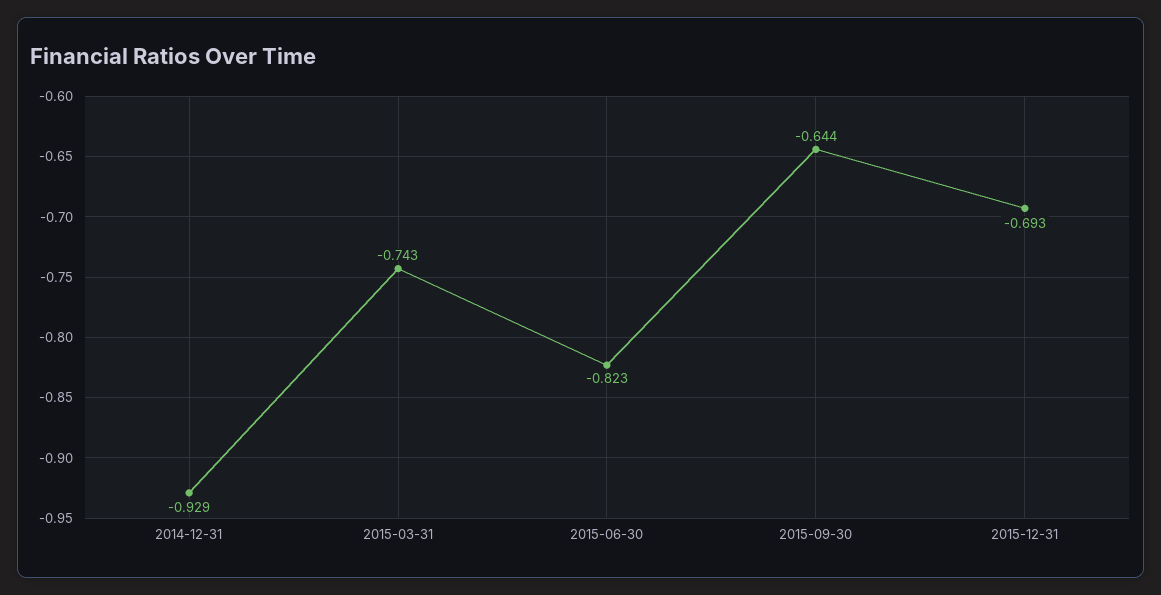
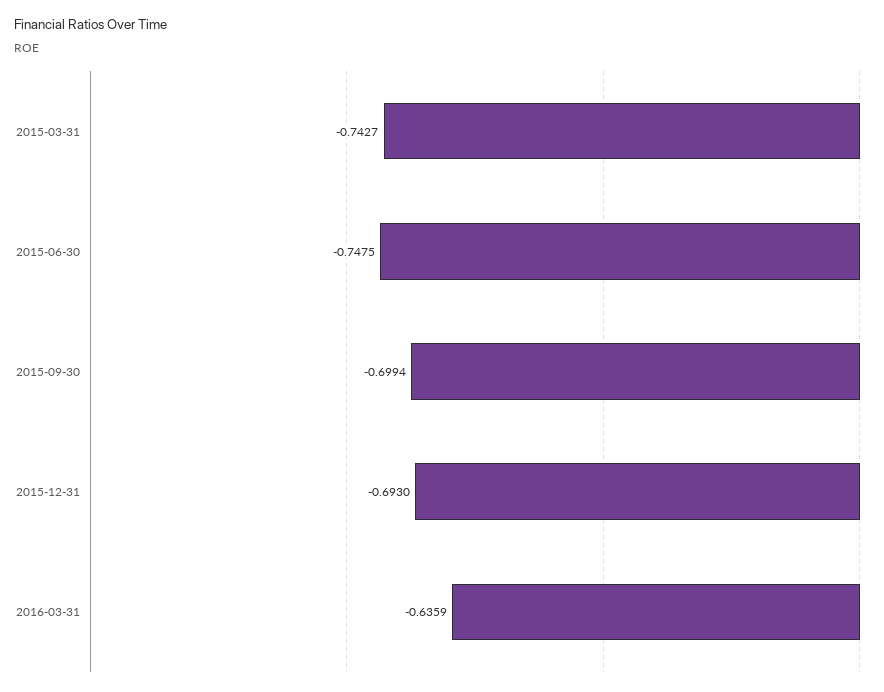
2014-12-31: -0.929 -> none
2015-06-30: -0.823 -> -0.7475
2015-09-30: -0.644 -> -0.6994
2016-03-31: none -> -0.6359

